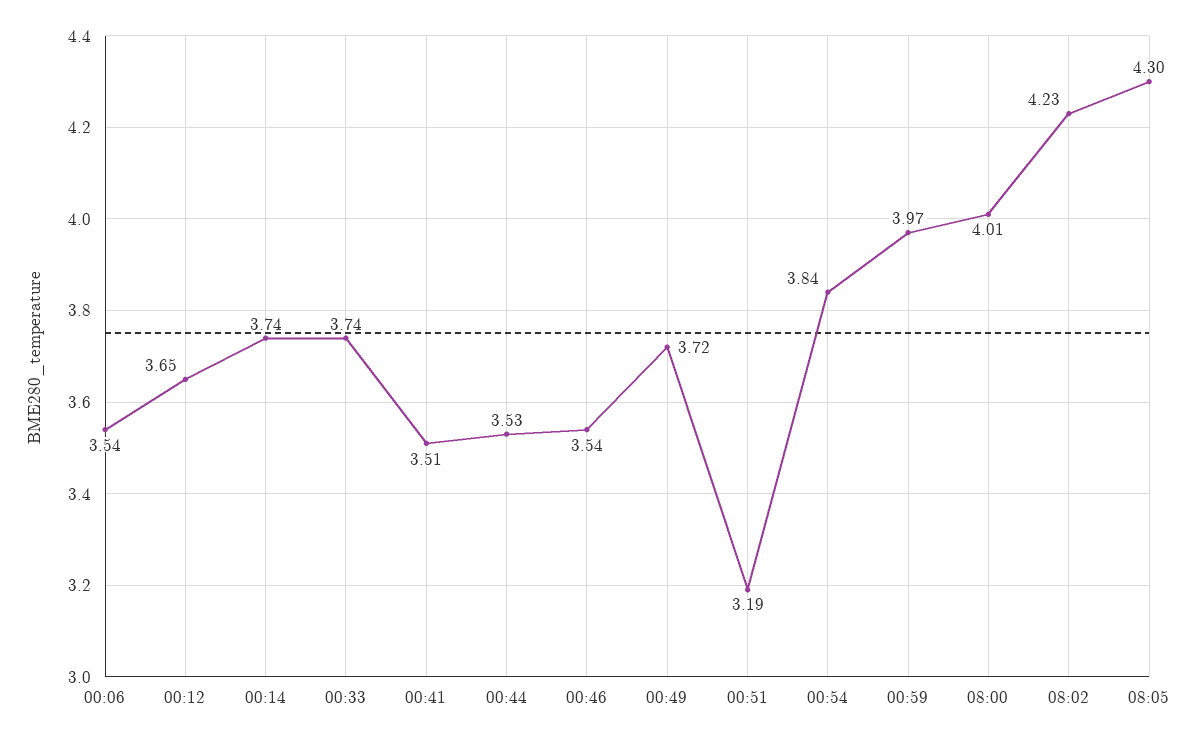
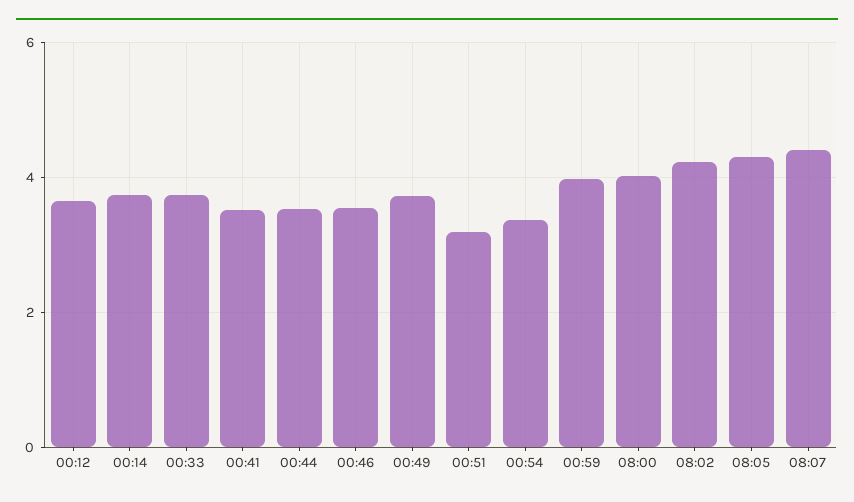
00:06: 3.54 -> none
00:54: 3.84 -> 3.4
08:07: none -> 4.4

